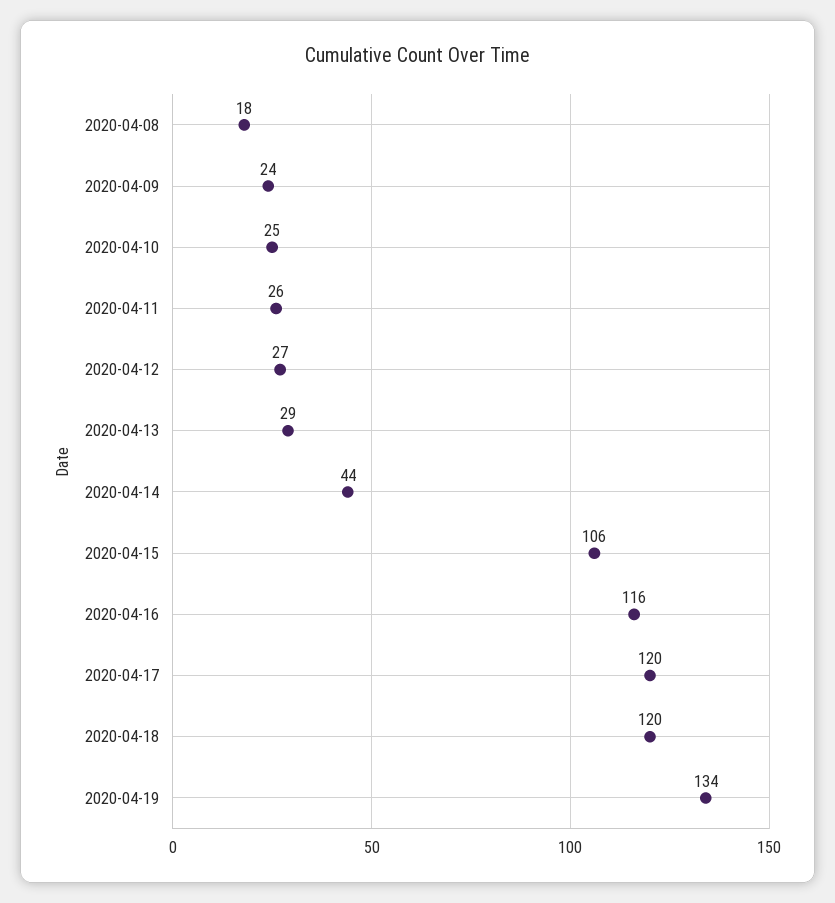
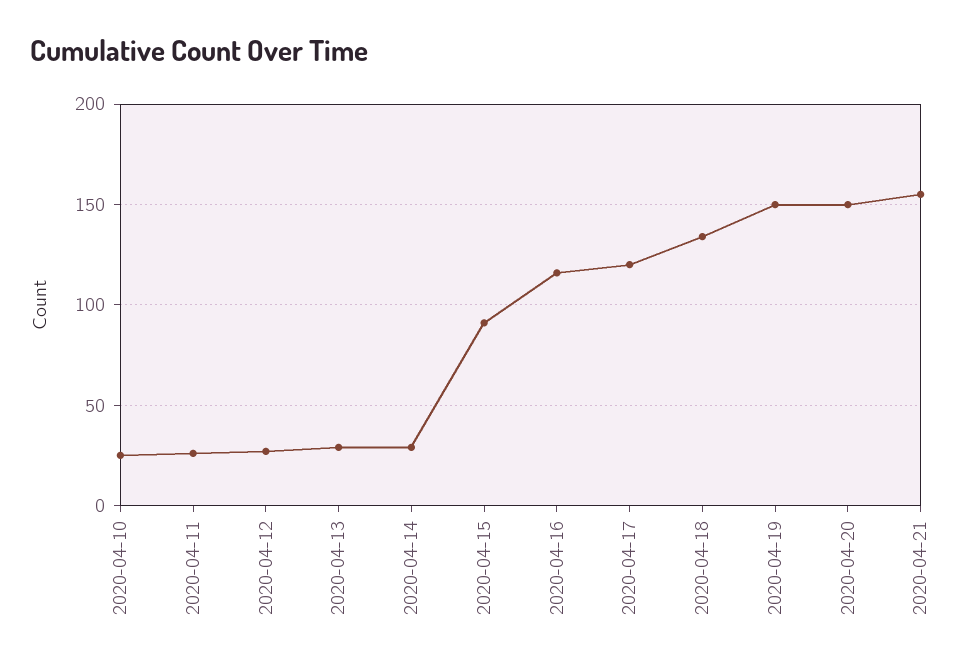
2020-04-08: 18 -> none
2020-04-09: 24 -> none
2020-04-14: 44 -> 30
2020-04-15: 106 -> 90
2020-04-18: 120 -> 135
2020-04-19: 134 -> 150
2020-04-20: none -> 150
2020-04-21: none -> 155

